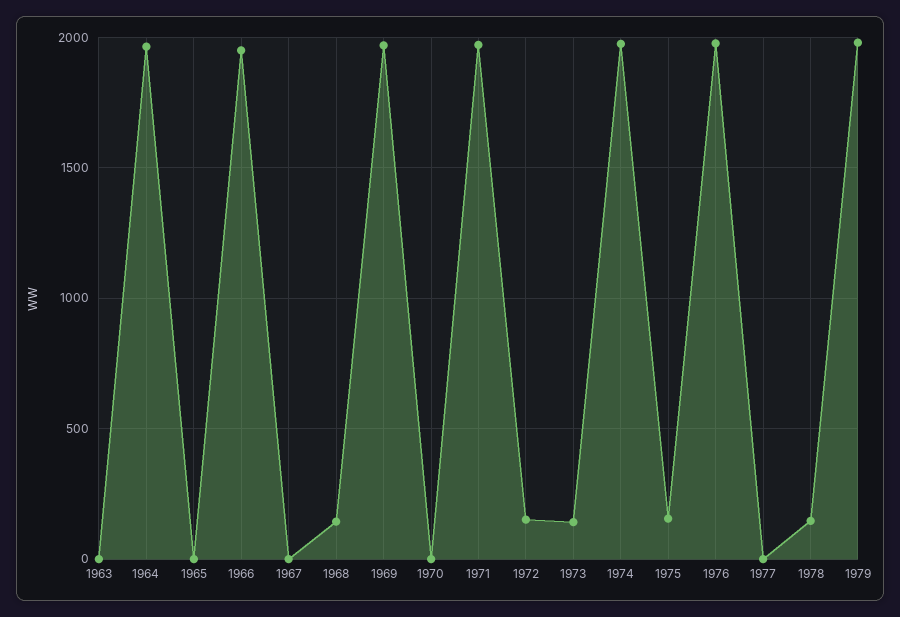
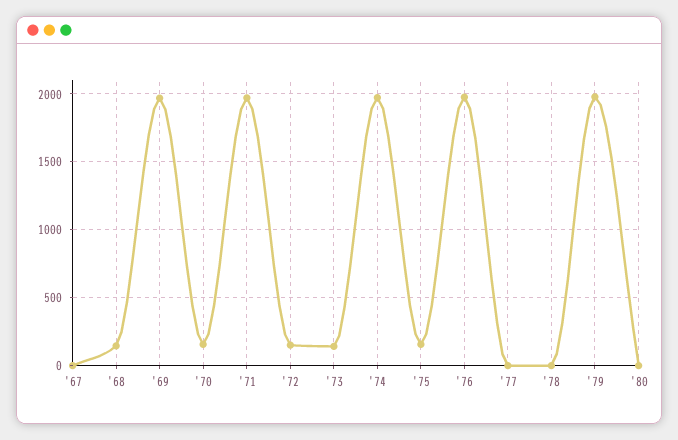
1963: 0 -> none
1964: 1950 -> none
1965: 0 -> none
1966: 1950 -> none
1970: 0 -> 150
1978: 150 -> 0
'80: none -> 0

